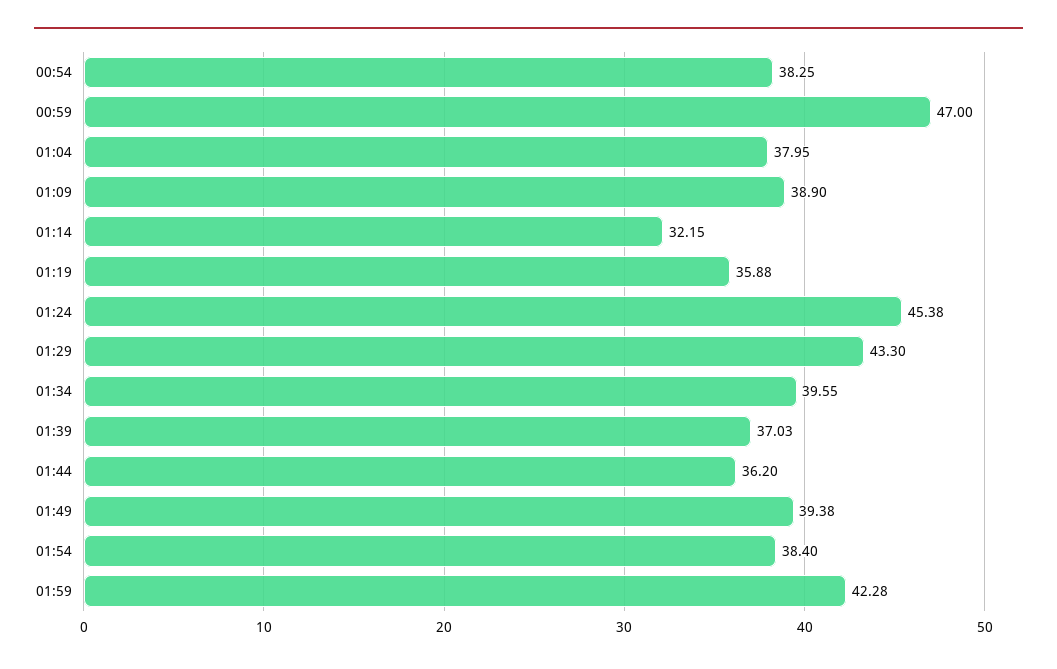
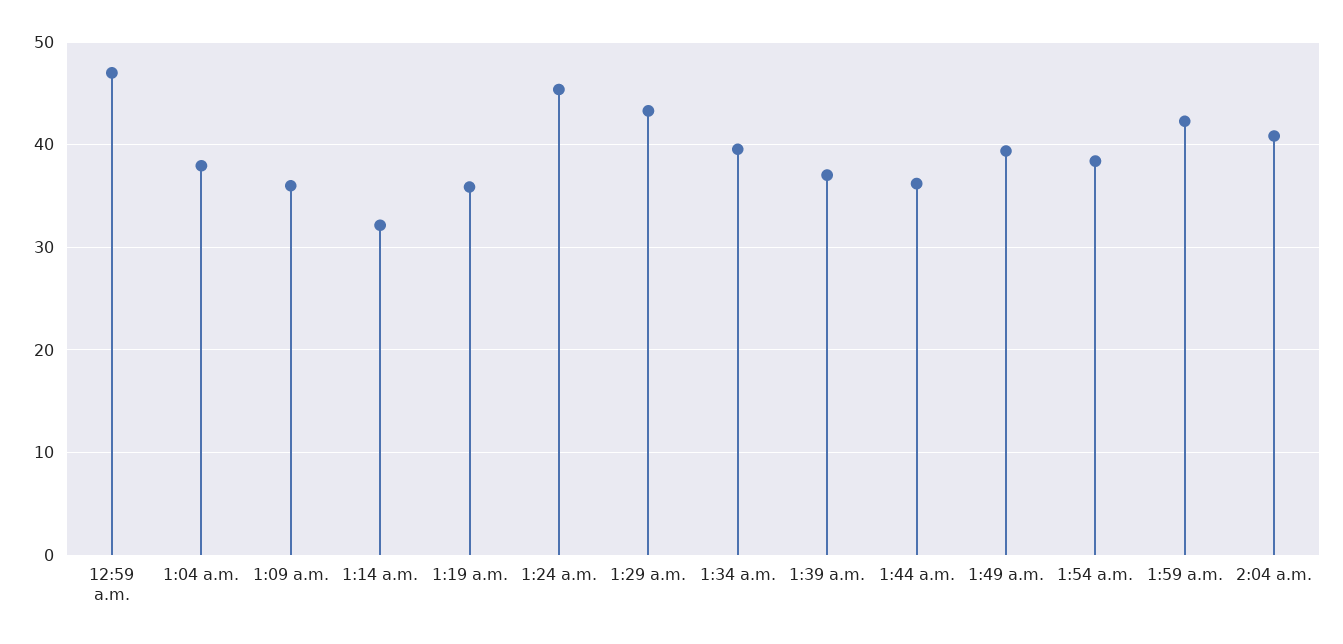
00:54: 38.25 -> none
01:09: 38.9 -> 36
2:04 a.m.: none -> 41

